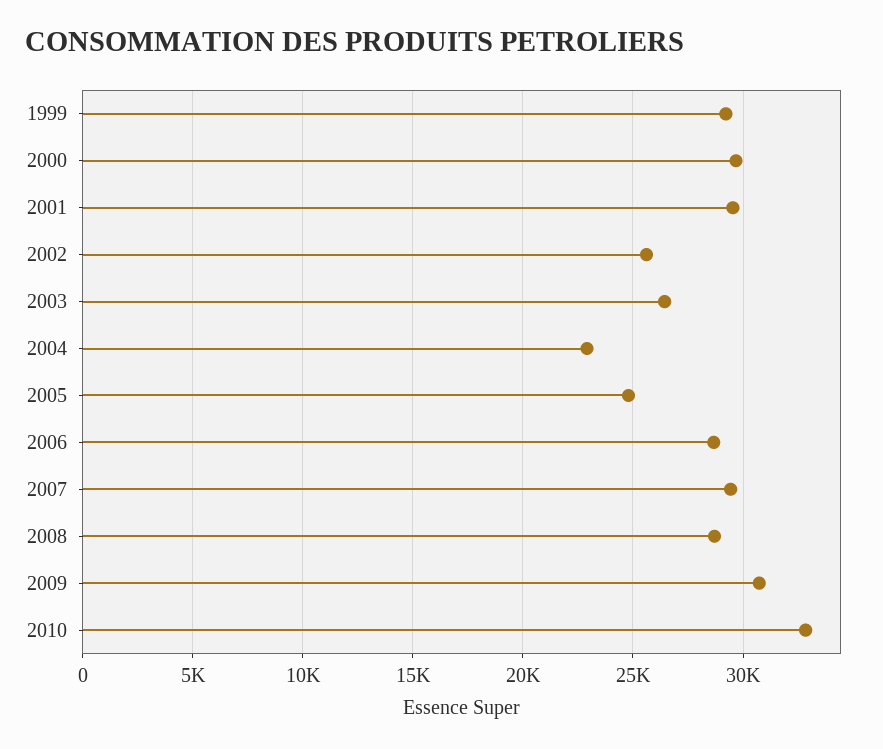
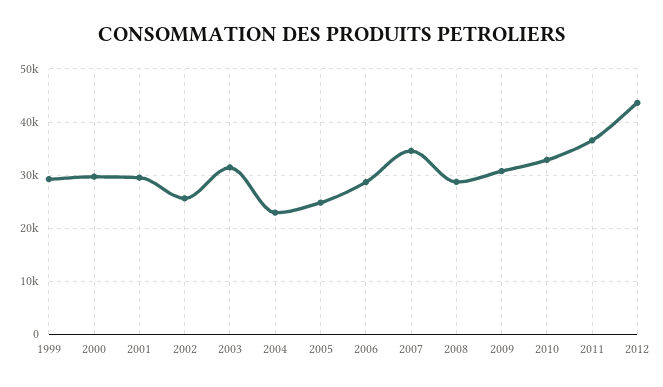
2003: 26500 -> 32000
2007: 29500 -> 34000
2011: none -> 36000
2012: none -> 44000

